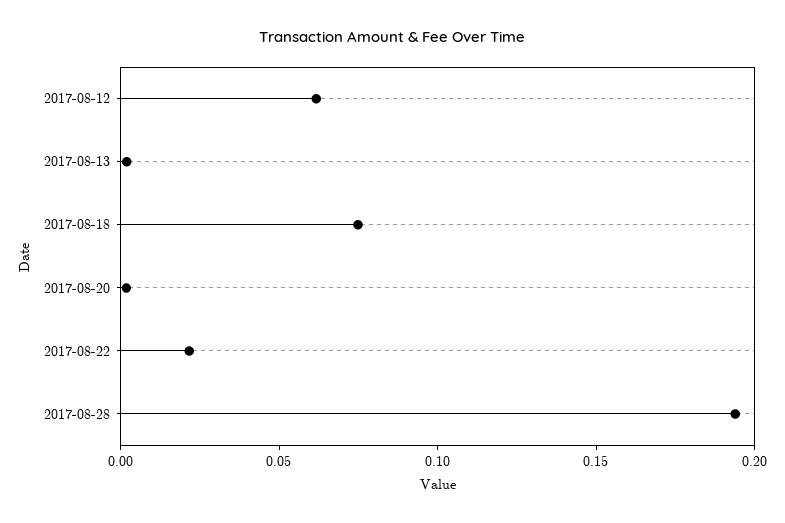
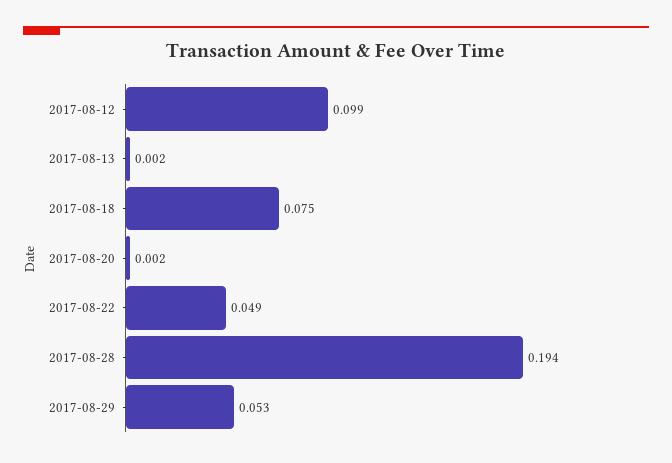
2017-08-12: 0.06 -> 0.099
2017-08-22: 0.02 -> 0.049
2017-08-29: none -> 0.053

